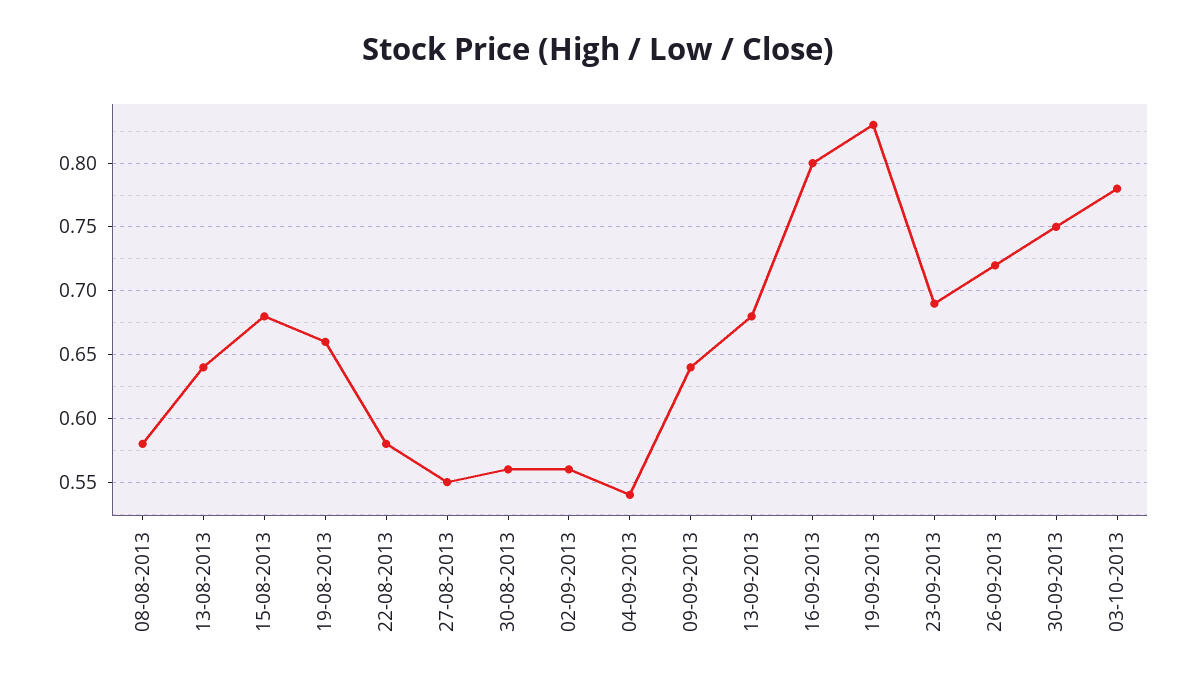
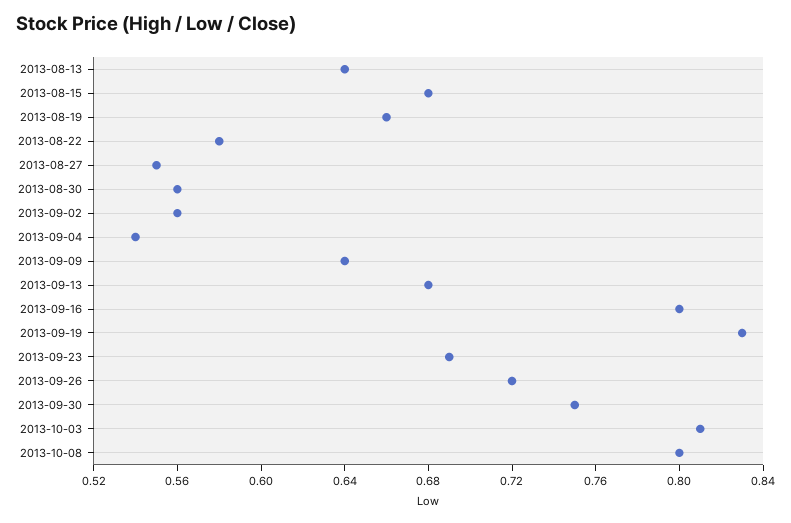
08-08-2013: 0.58 -> none
03-10-2013: 0.78 -> 0.81
2013-10-08: none -> 0.8

